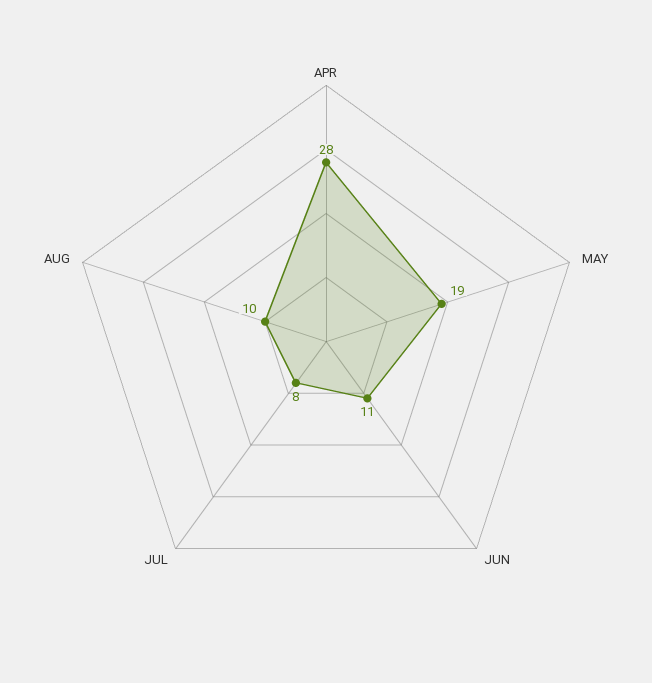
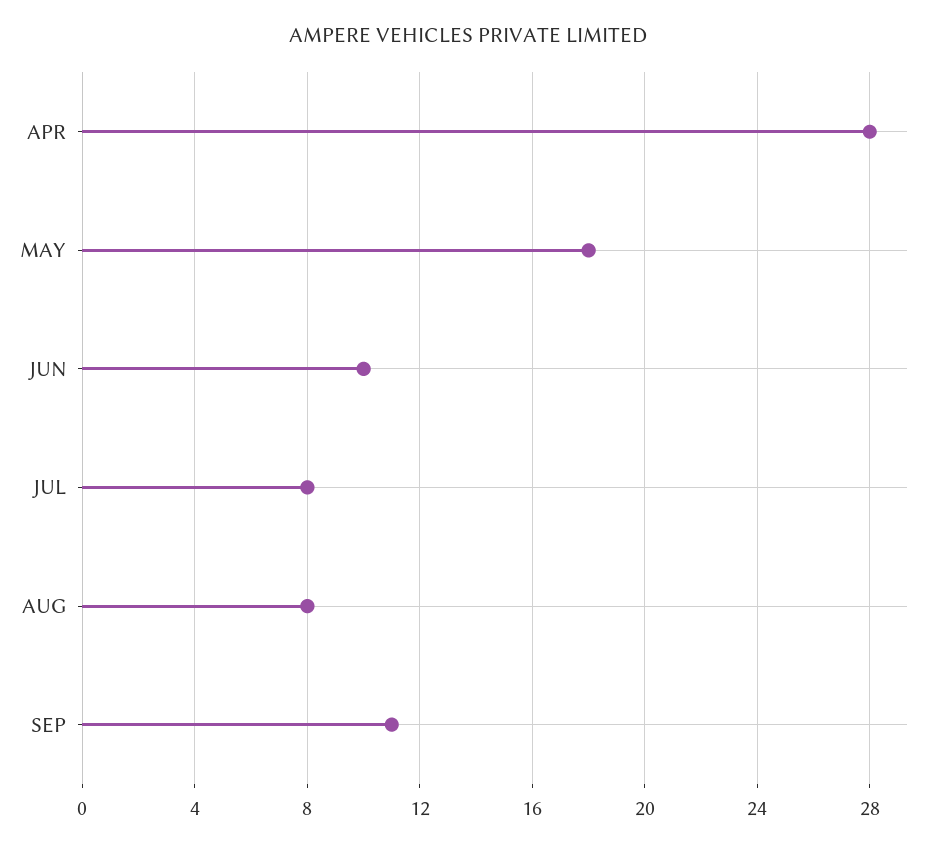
MAY: 19 -> 18
JUN: 11 -> 10
AUG: 10 -> 8
SEP: none -> 11

